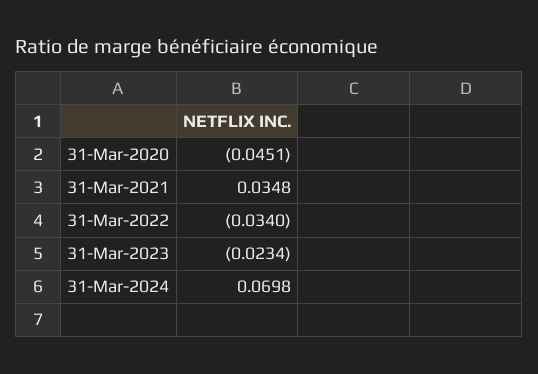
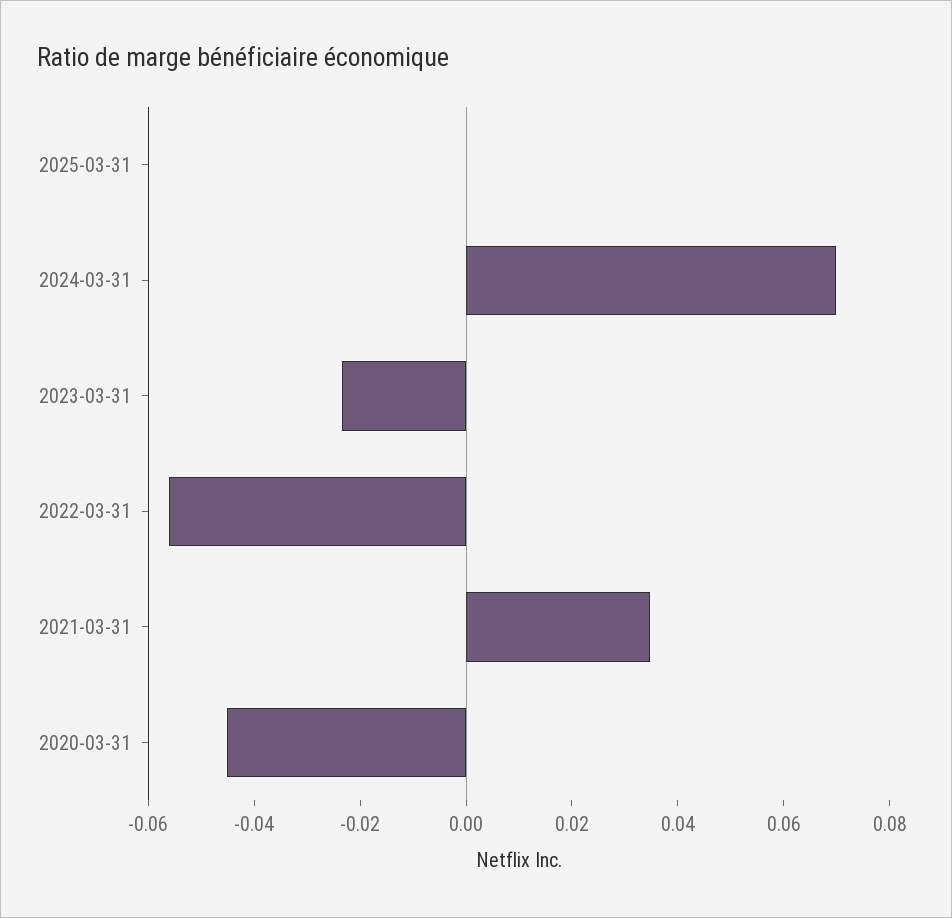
31-Mar-2022: -0.034 -> -0.055
2025-03-31: none -> 0

